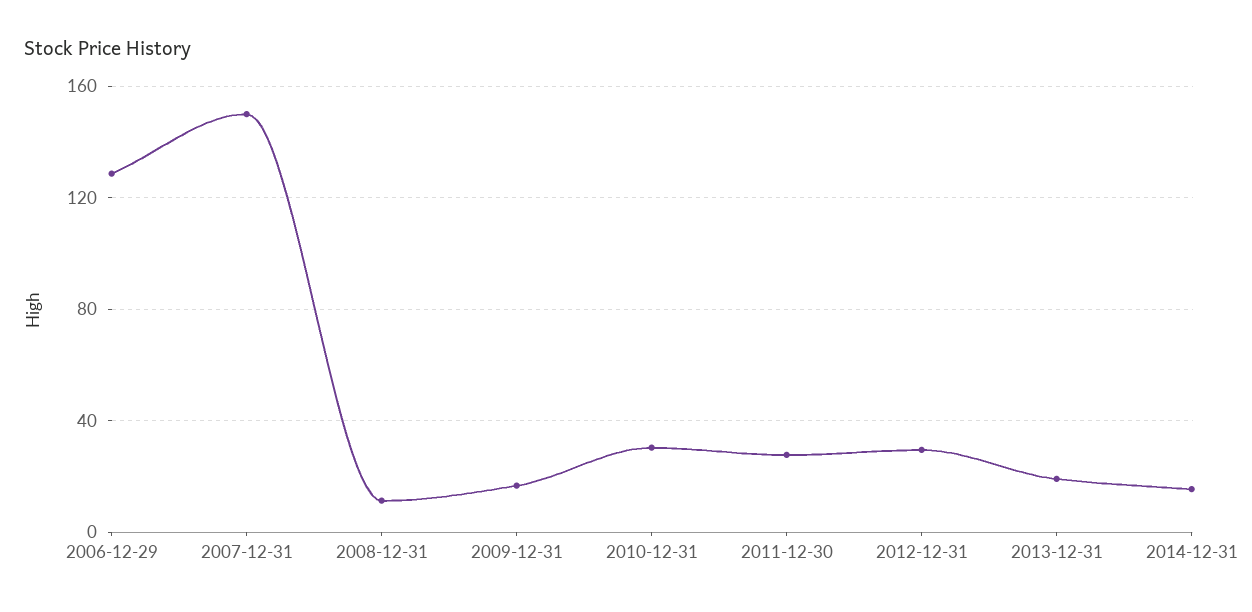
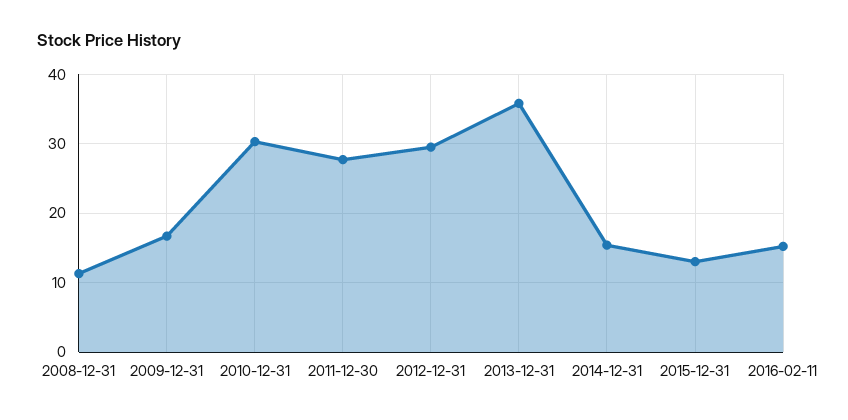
2006-12-29: 130 -> none
2007-12-31: 150 -> none
2013-12-31: 20 -> 36
2015-12-31: none -> 13
2016-02-11: none -> 15

